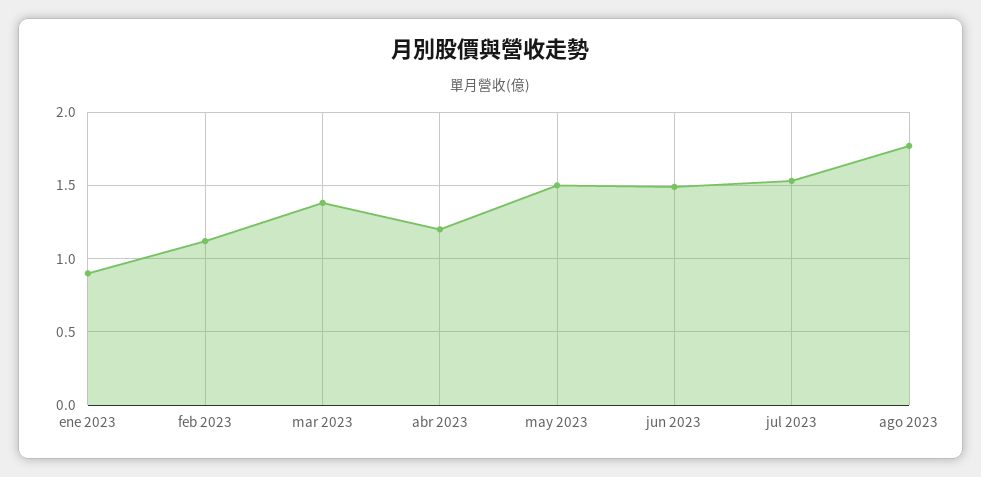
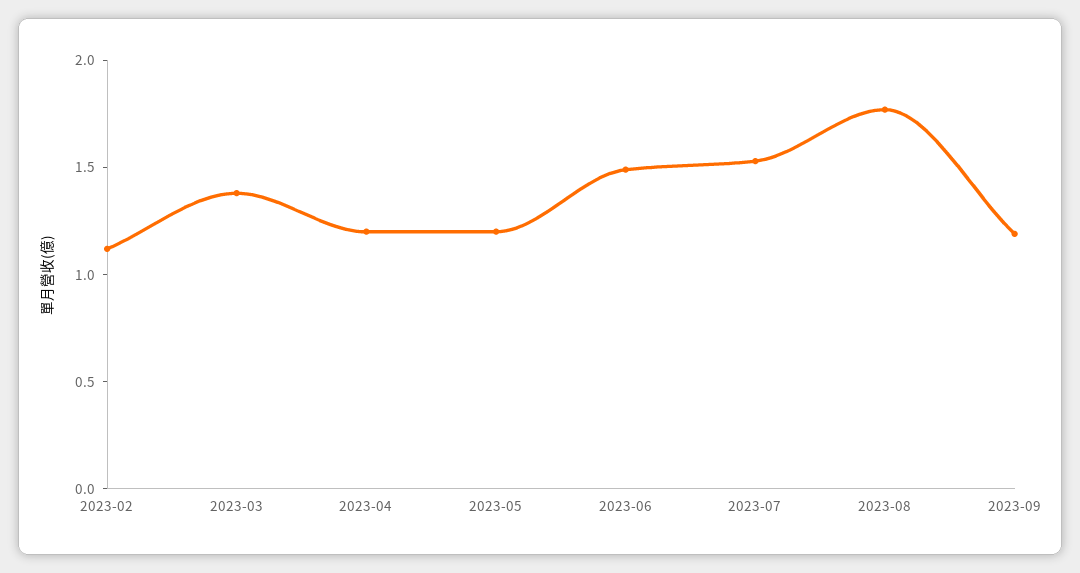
ene 2023: 0.9 -> none
may 2023: 1.5 -> 1.2
2023-09: none -> 1.2

